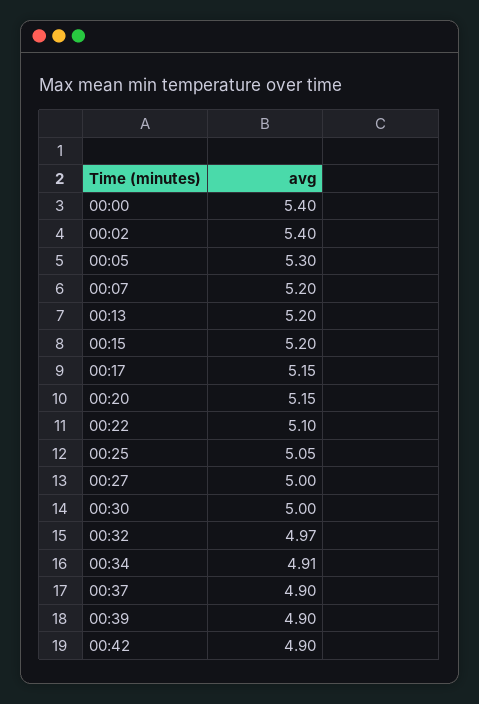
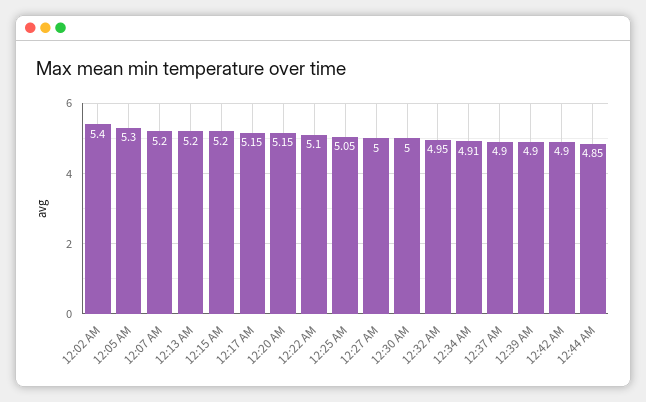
00:00: 5.4 -> none
00:32: 4.97 -> 4.95
12:44 AM: none -> 4.85

